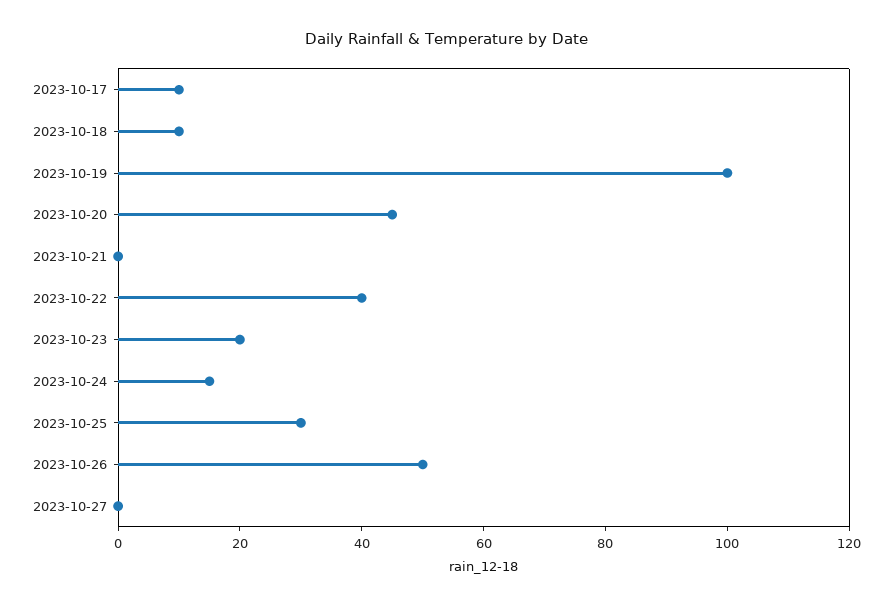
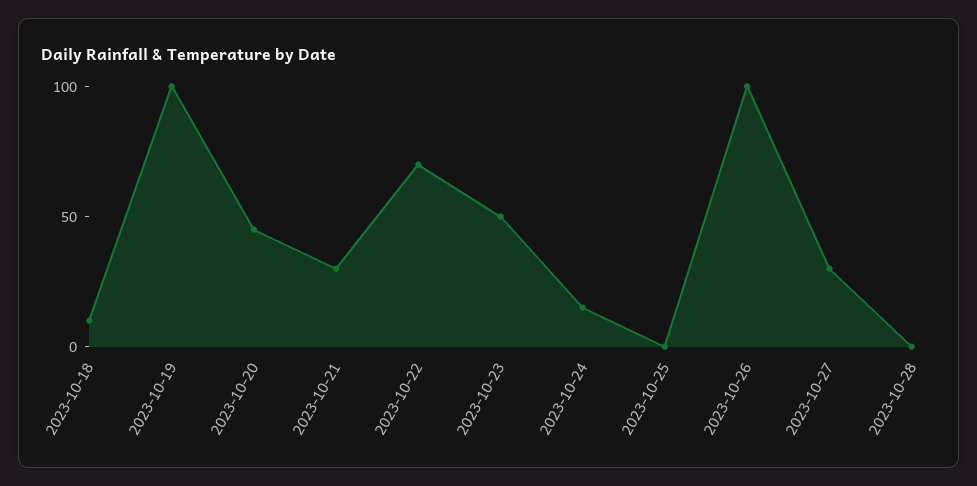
2023-10-17: 10 -> none
2023-10-21: 0 -> 30
2023-10-22: 40 -> 70
2023-10-23: 20 -> 50
2023-10-25: 30 -> 0
2023-10-26: 50 -> 100
2023-10-27: 0 -> 30
2023-10-28: none -> 0

